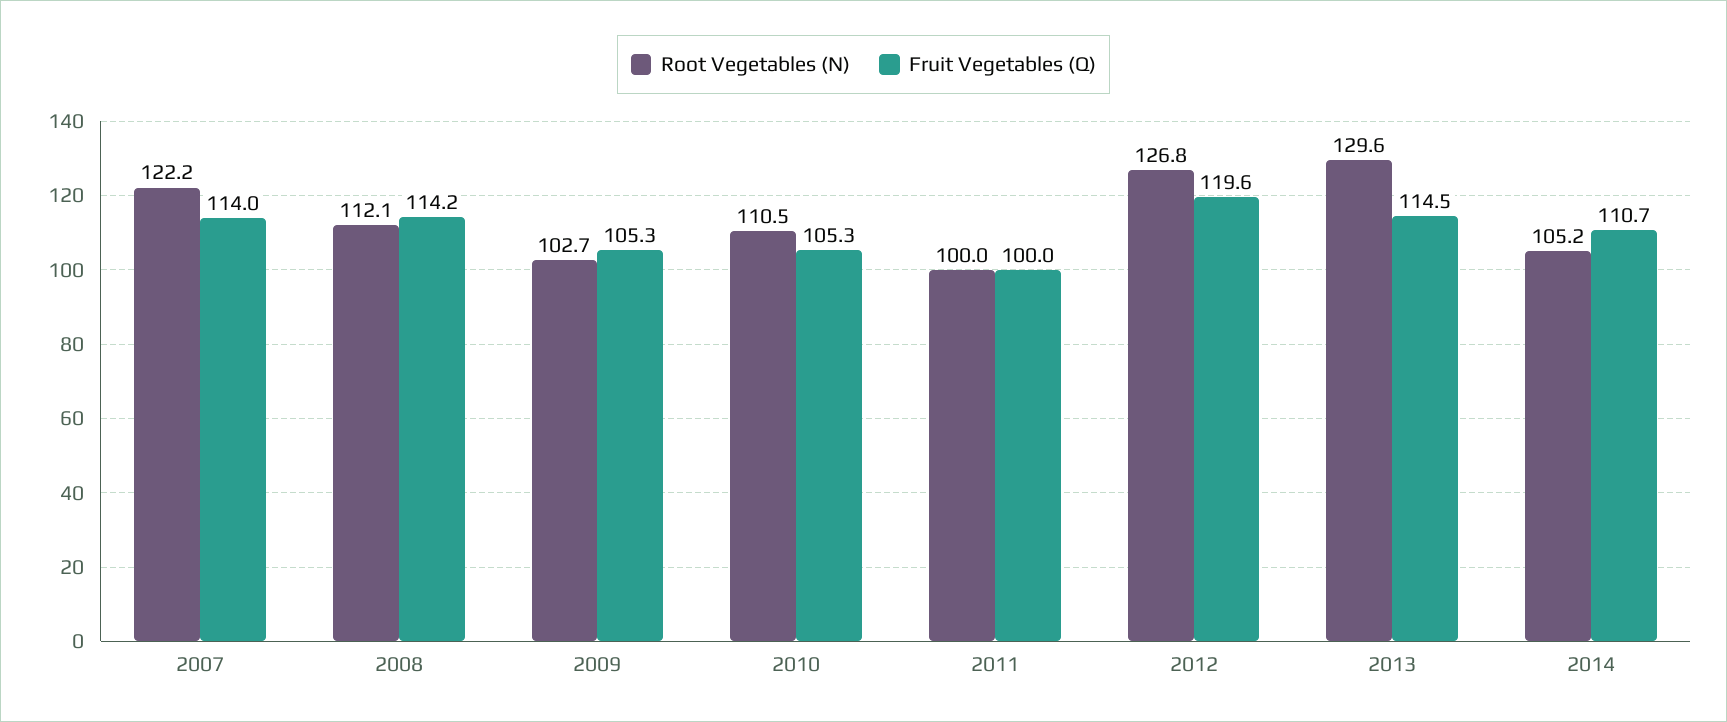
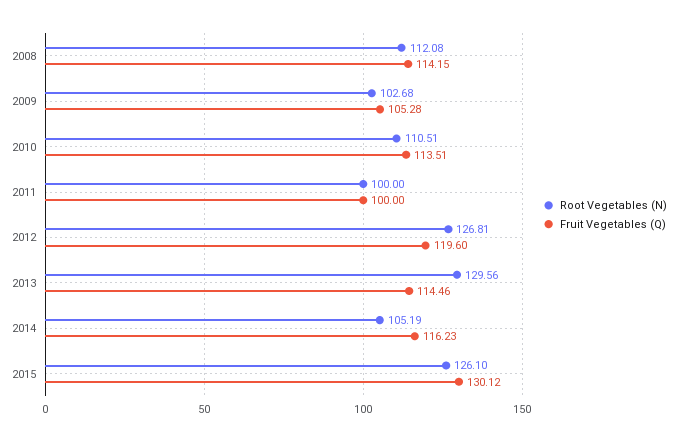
Root Vegetables (N), 2007: 122.2 -> none
Fruit Vegetables (Q), 2007: 114 -> none
Fruit Vegetables (Q), 2010: 105.3 -> 113.51
Fruit Vegetables (Q), 2014: 110.7 -> 116.23
Root Vegetables (N), 2015: none -> 126.1
Fruit Vegetables (Q), 2015: none -> 130.12

